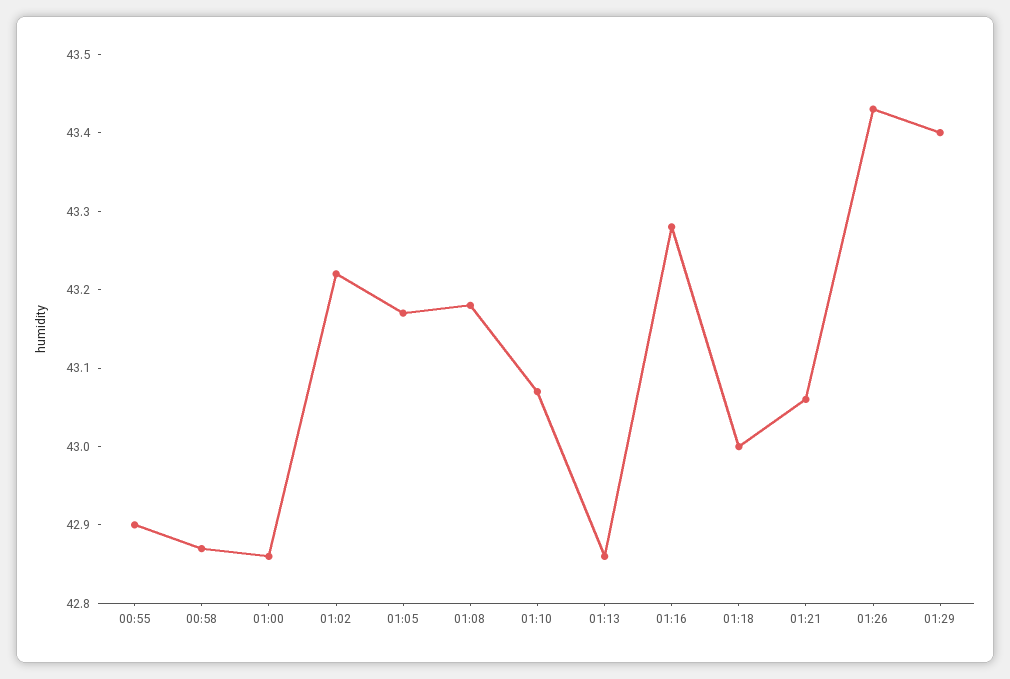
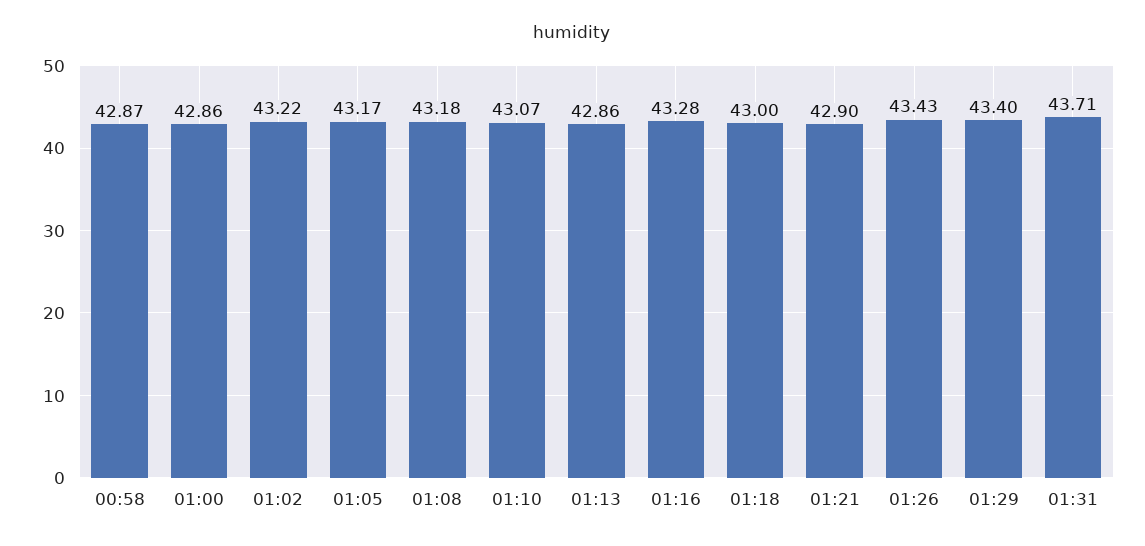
00:55: 42.9 -> none
01:21: 43.05 -> 42.9
01:31: none -> 43.71

